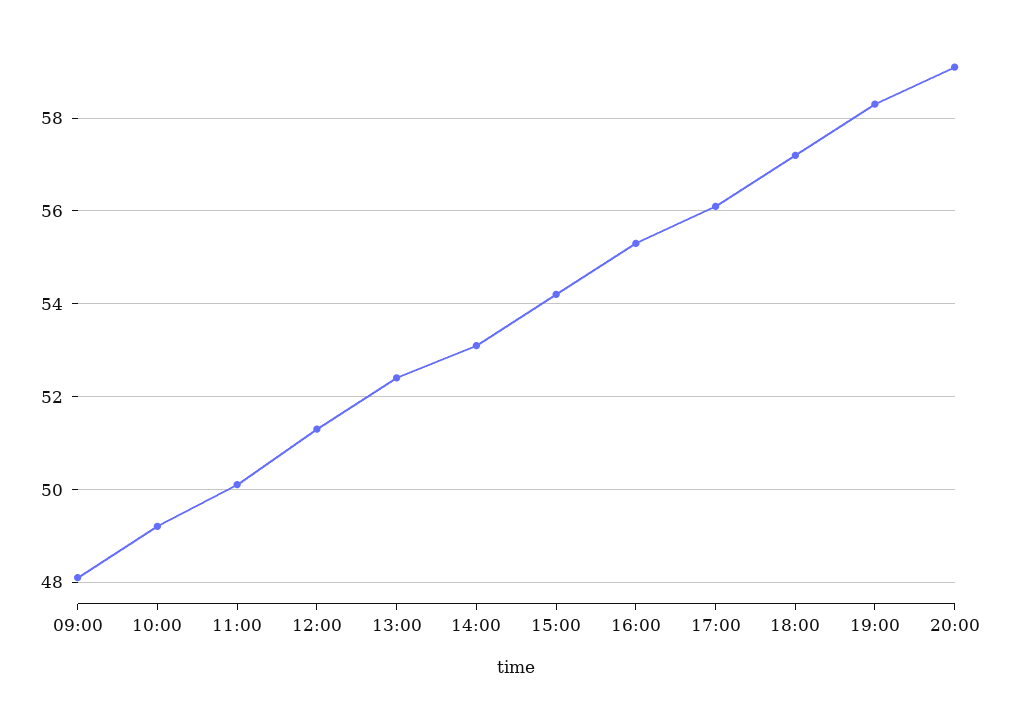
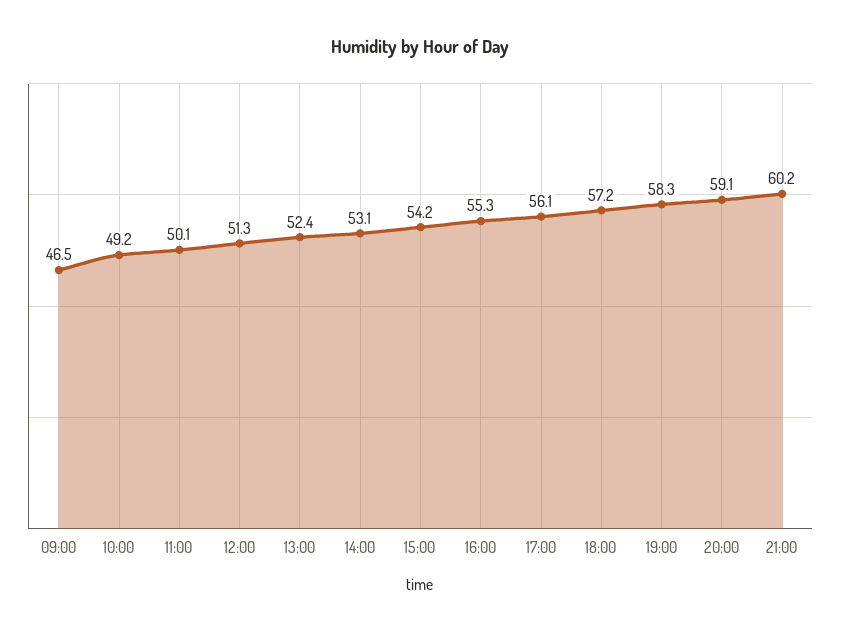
09:00: 48 -> 46.5
21:00: none -> 60.2

